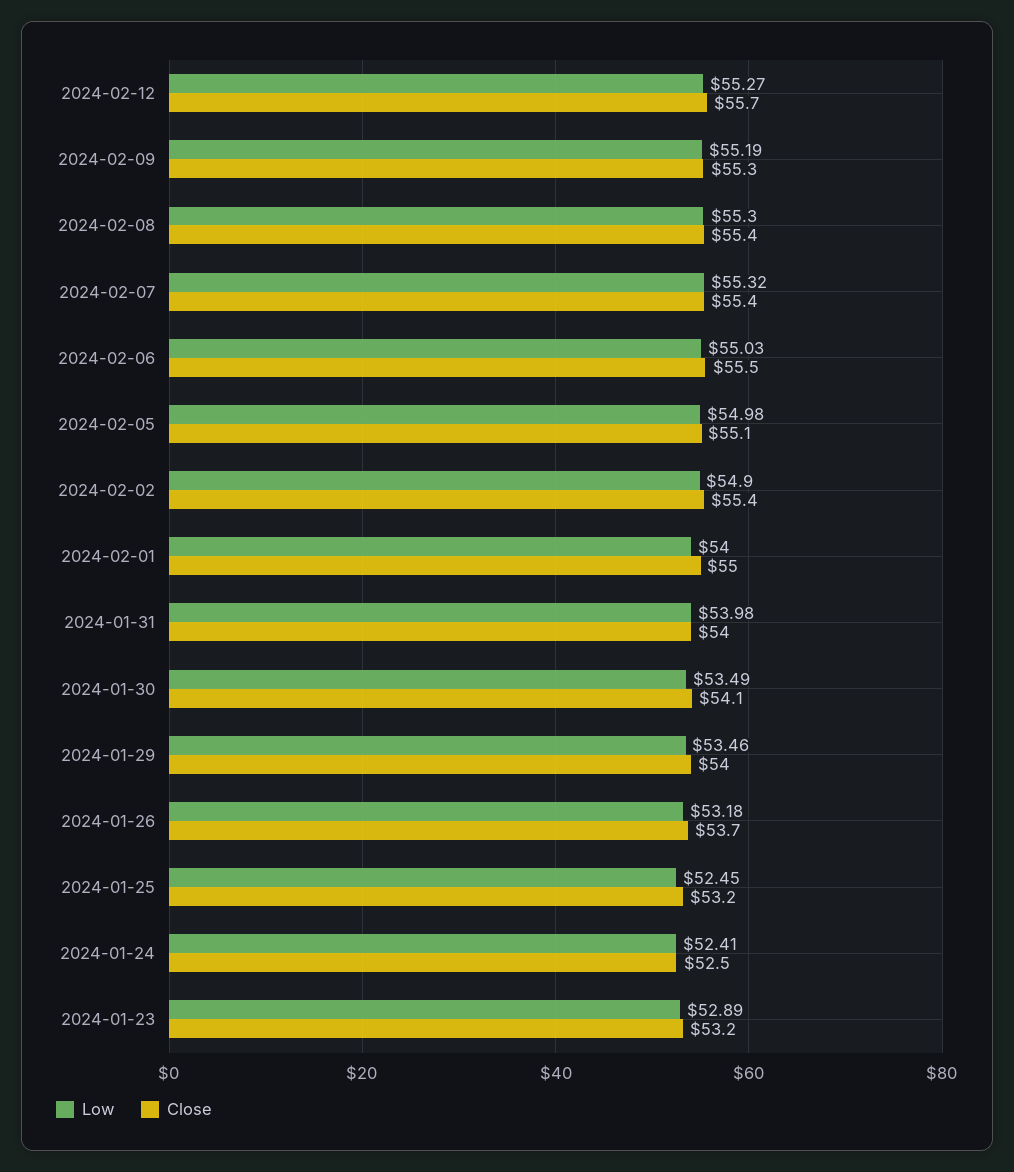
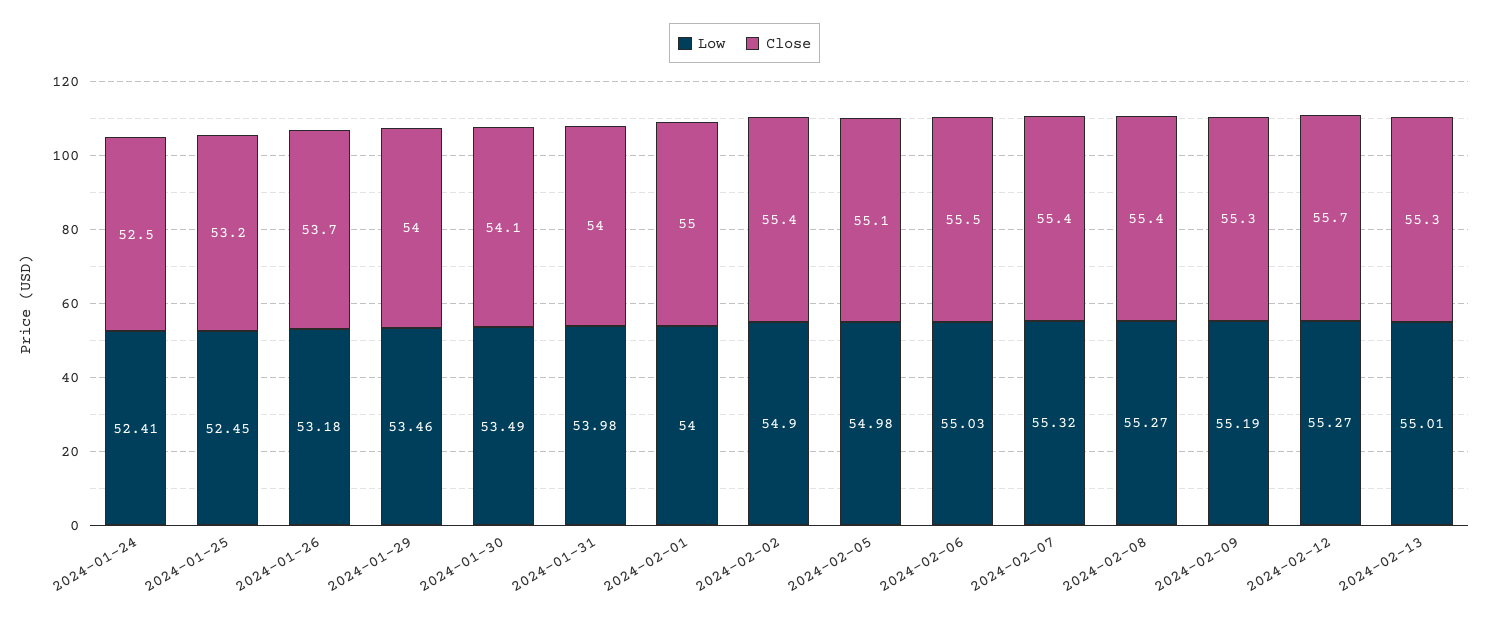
Low, 2024-02-08: 55.3 -> 55.27
Low, 2024-01-23: 52.89 -> none
Close, 2024-01-23: 53.2 -> none
Low, 2024-02-13: none -> 55.01
Close, 2024-02-13: none -> 55.3

